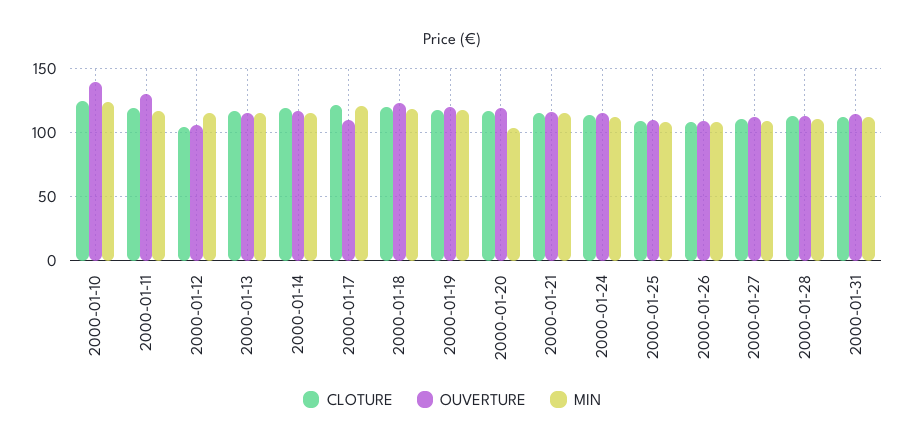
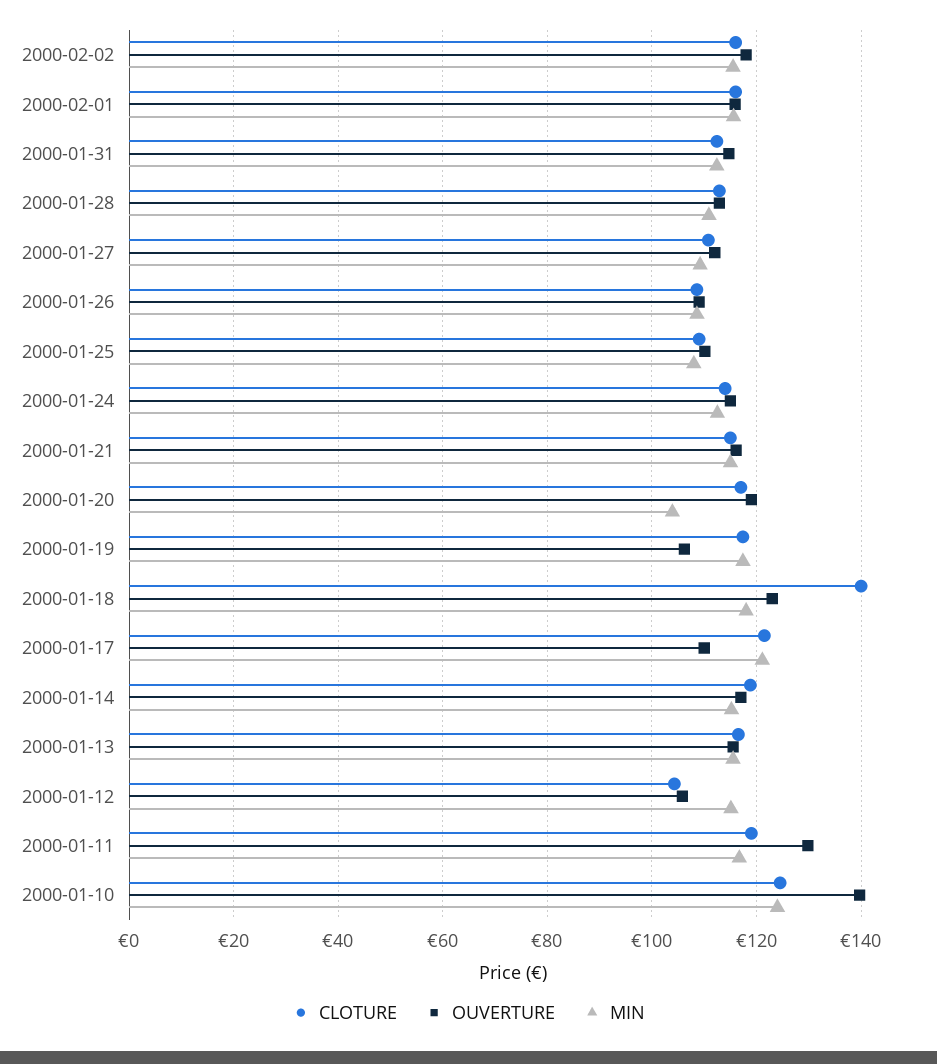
CLOTURE, 2000-01-18: 120 -> 140
OUVERTURE, 2000-01-19: 120 -> 106
CLOTURE, 2000-02-02: none -> 116
OUVERTURE, 2000-02-02: none -> 118
MIN, 2000-02-02: none -> 116
CLOTURE, 2000-02-01: none -> 116
OUVERTURE, 2000-02-01: none -> 116
MIN, 2000-02-01: none -> 116

